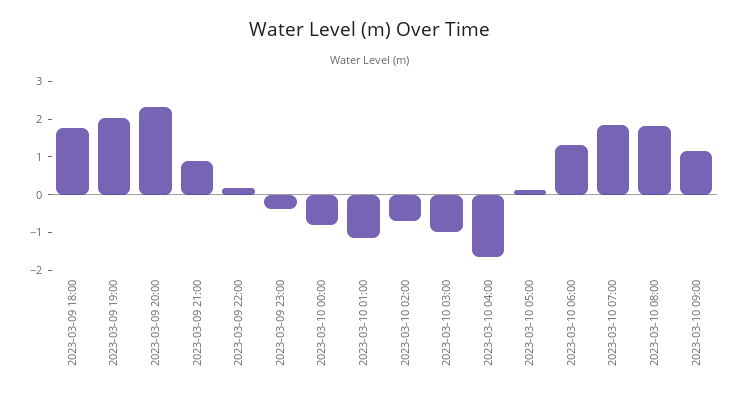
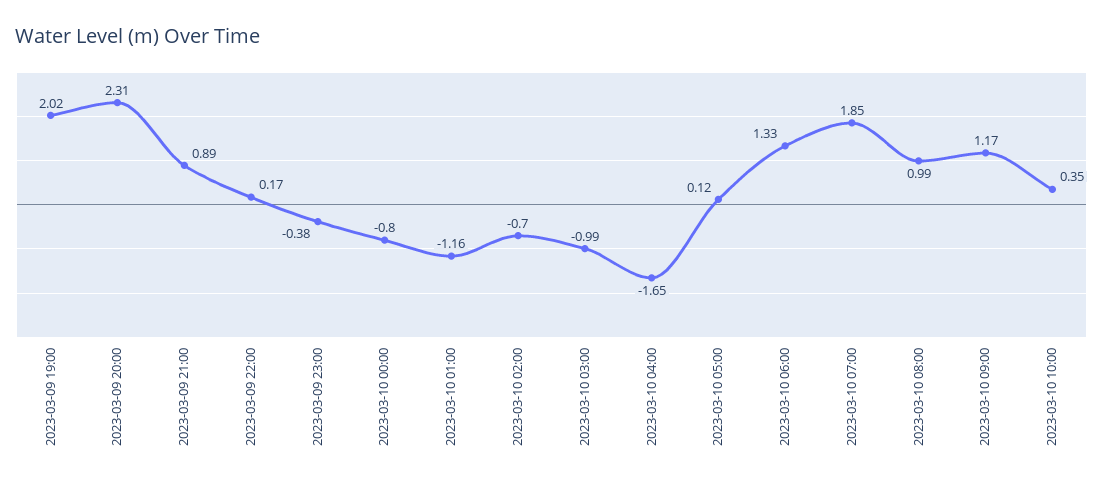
2023-03-09 18:00: 1.75 -> none
2023-03-10 08:00: 1.75 -> 0.99
2023-03-10 10:00: none -> 0.35

